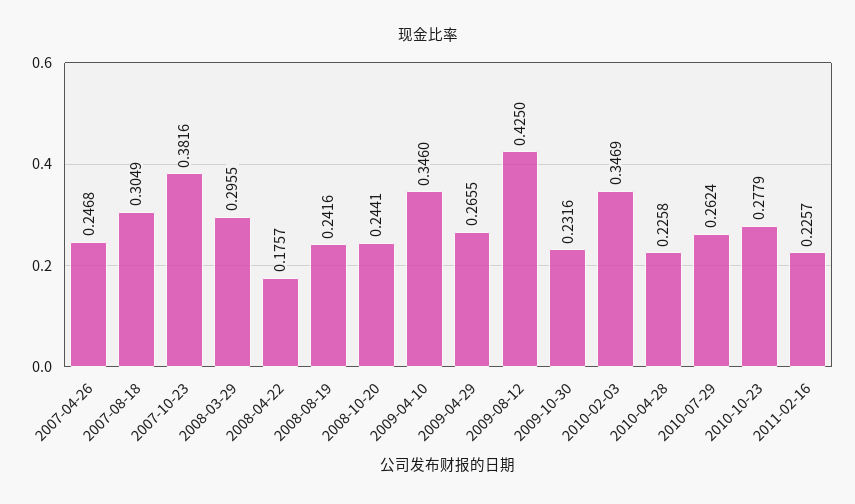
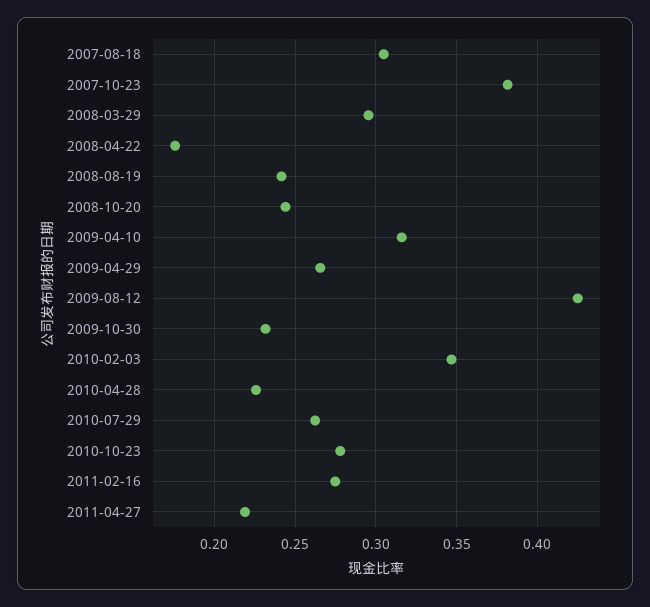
2007-04-26: 0.2468 -> none
2009-04-10: 0.346 -> 0.315
2011-02-16: 0.2257 -> 0.275
2011-04-27: none -> 0.22

